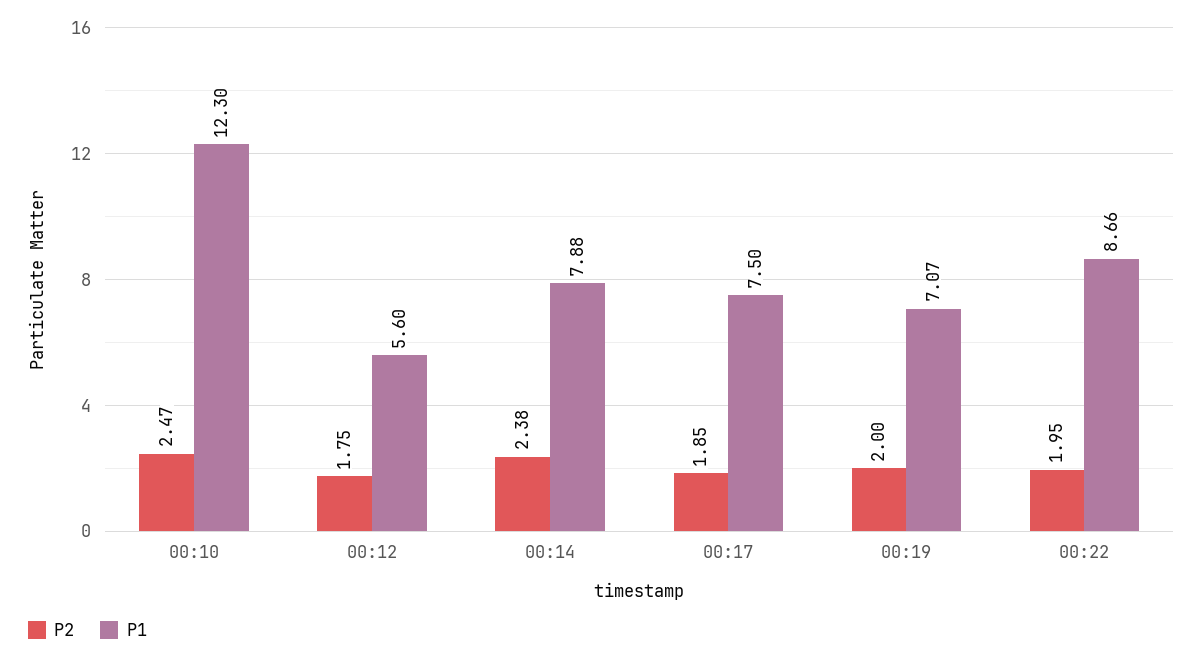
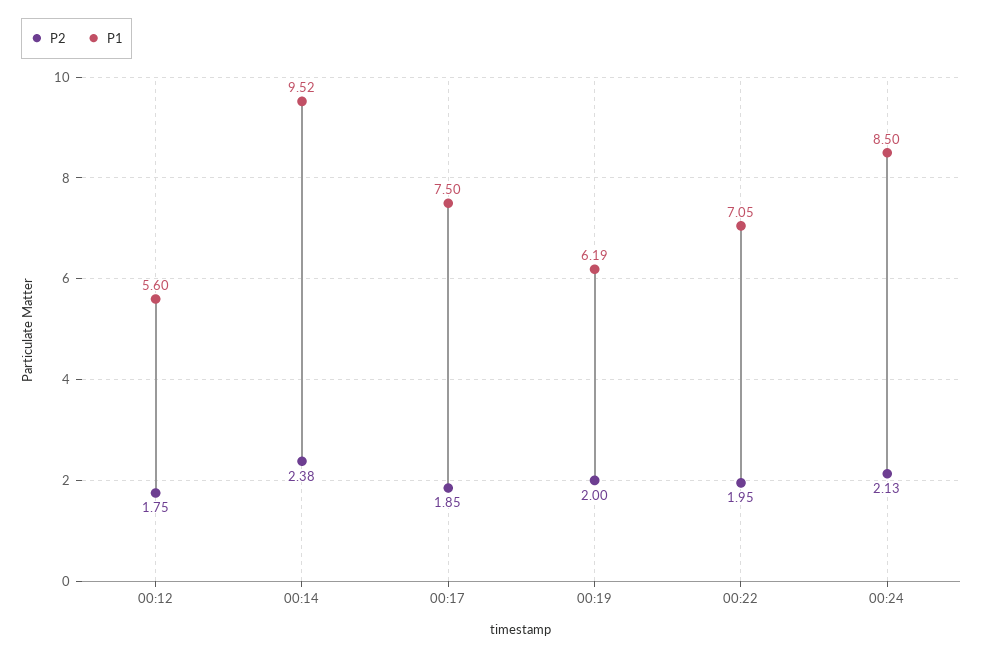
P2, 00:10: 2.47 -> none
P1, 00:10: 12.3 -> none
P1, 00:14: 7.88 -> 9.52
P1, 00:19: 7.07 -> 6.19
P1, 00:22: 8.66 -> 7.05
P2, 00:24: none -> 2.13
P1, 00:24: none -> 8.5

